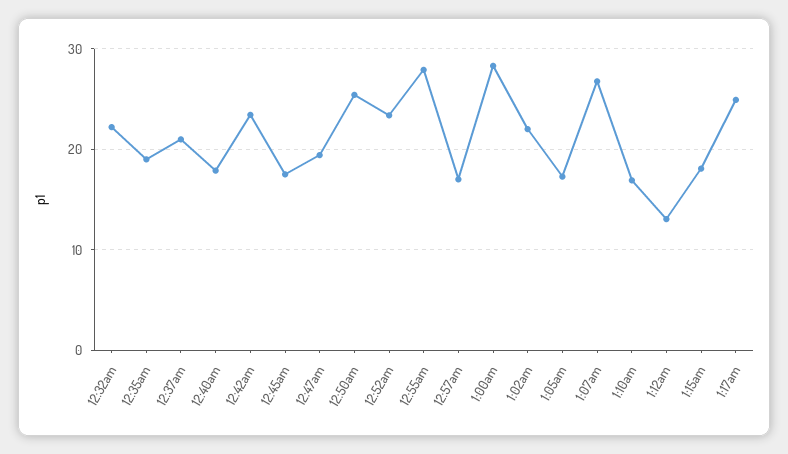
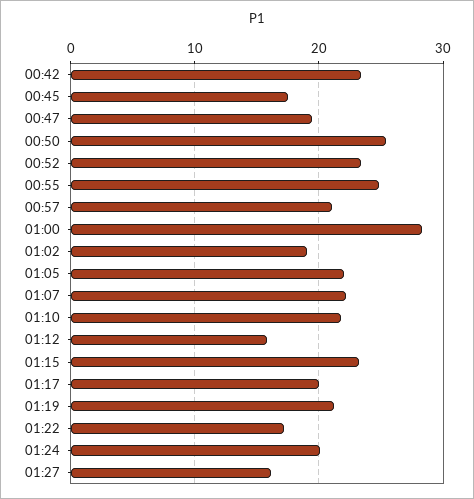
12:32am: 22 -> none
12:35am: 19 -> none
12:37am: 21 -> none
12:40am: 18 -> none
12:55am: 28 -> 25
12:57am: 17 -> 21
1:02am: 22 -> 19
1:05am: 17 -> 22
1:07am: 27 -> 22
1:10am: 17 -> 22
1:12am: 13 -> 16
1:15am: 18 -> 23
1:17am: 25 -> 20
01:19: none -> 21
01:22: none -> 17
01:24: none -> 20
01:27: none -> 16

